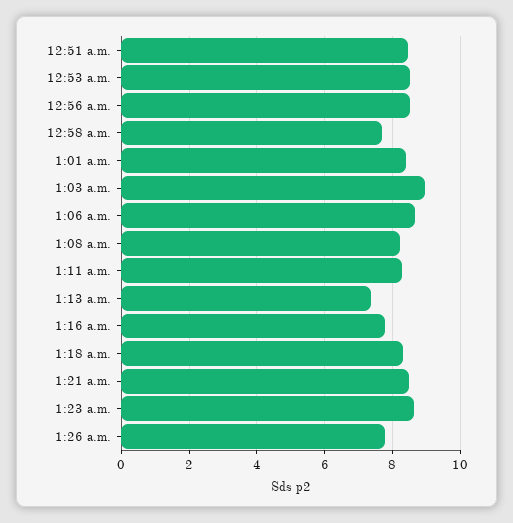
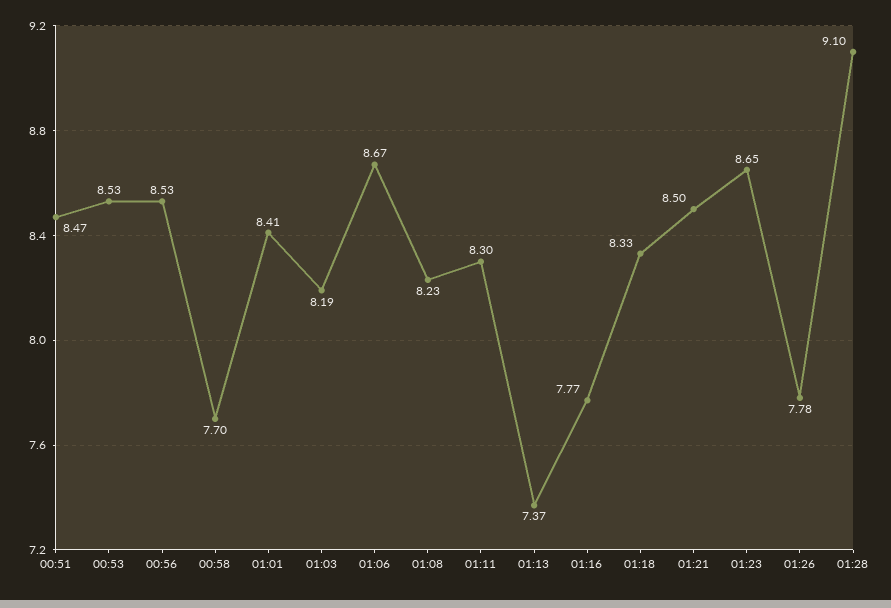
1:03 a.m.: 9 -> 8.19
01:28: none -> 9.1

